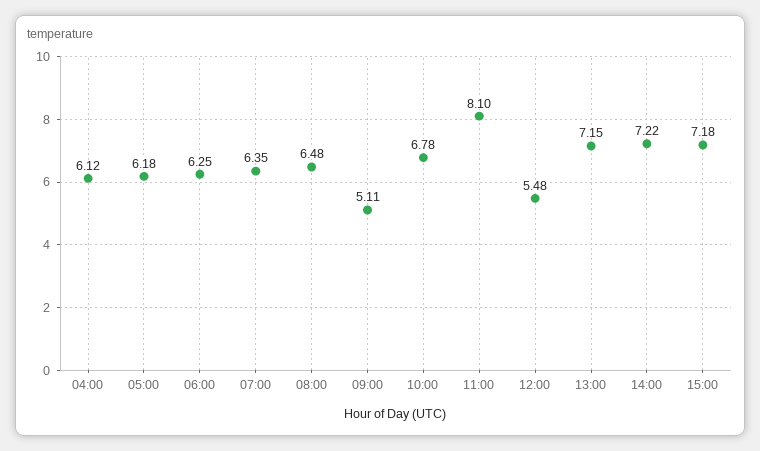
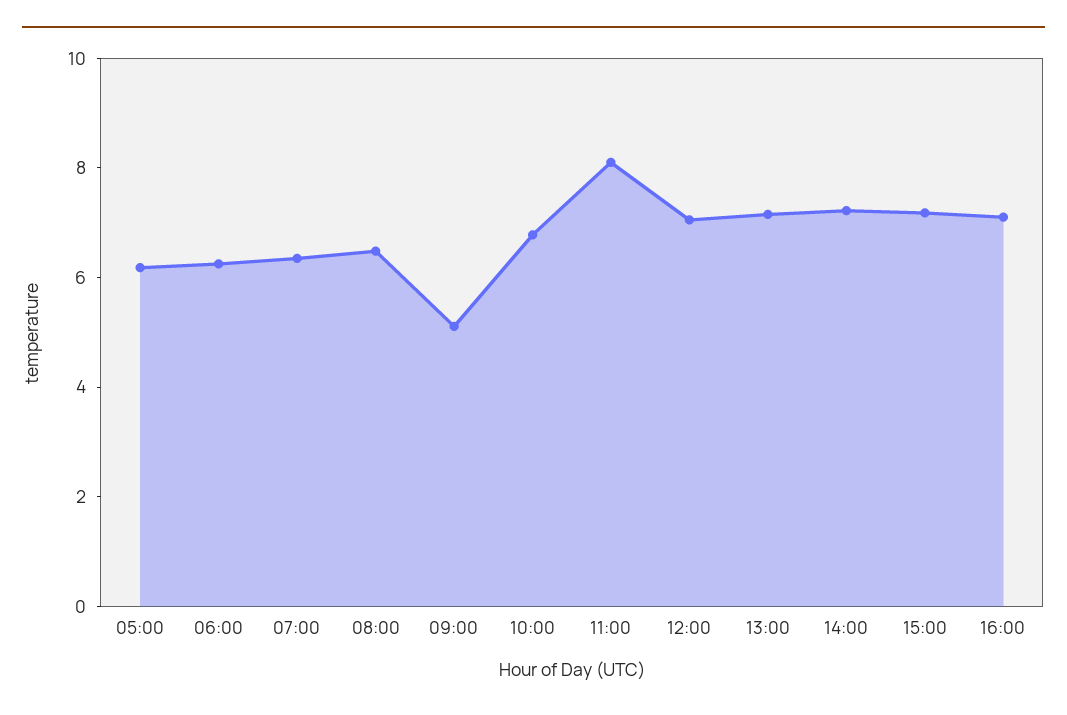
04:00: 6.12 -> none
12:00: 5.48 -> 7
16:00: none -> 7

